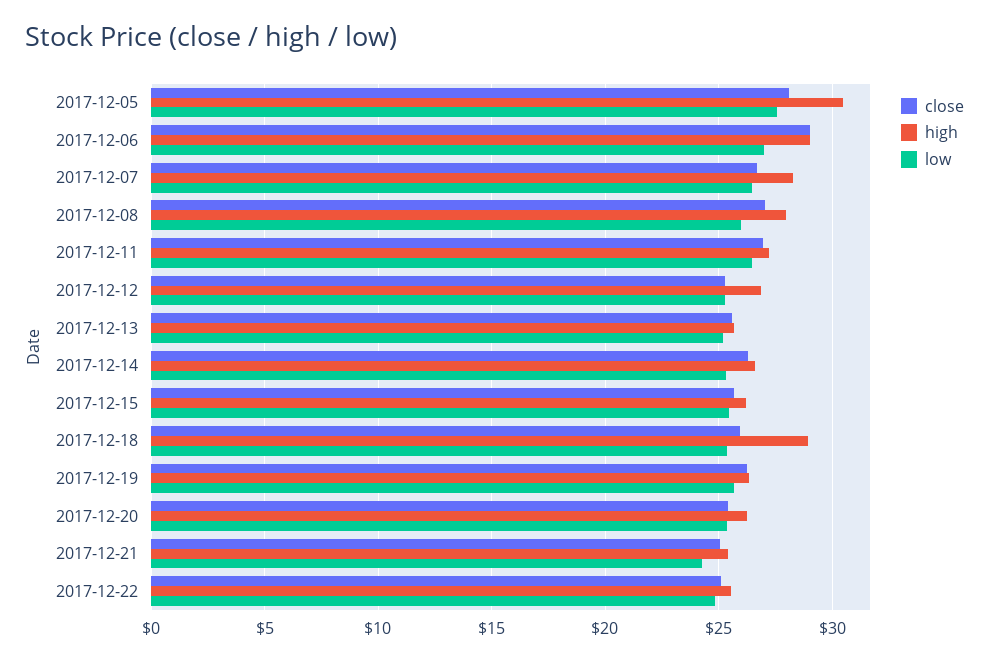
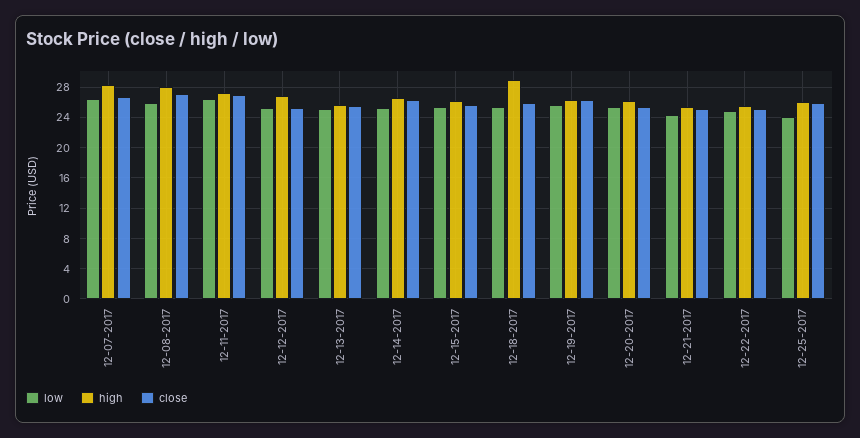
close, 2017-12-05: 28 -> none
high, 2017-12-05: 30.5 -> none
low, 2017-12-05: 27.5 -> none
close, 2017-12-06: 29 -> none
high, 2017-12-06: 29 -> none
low, 2017-12-06: 27 -> none
low, 12-25-2017: none -> 24
high, 12-25-2017: none -> 26
close, 12-25-2017: none -> 26

